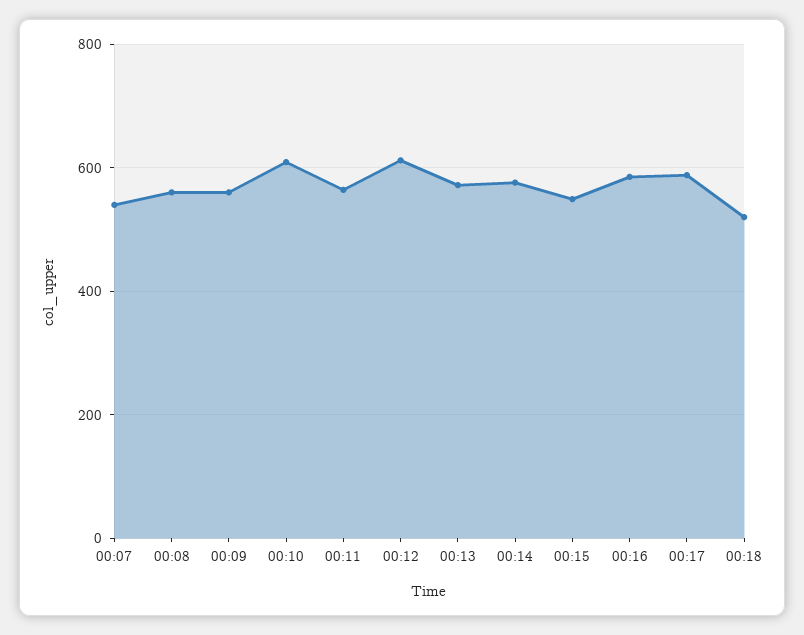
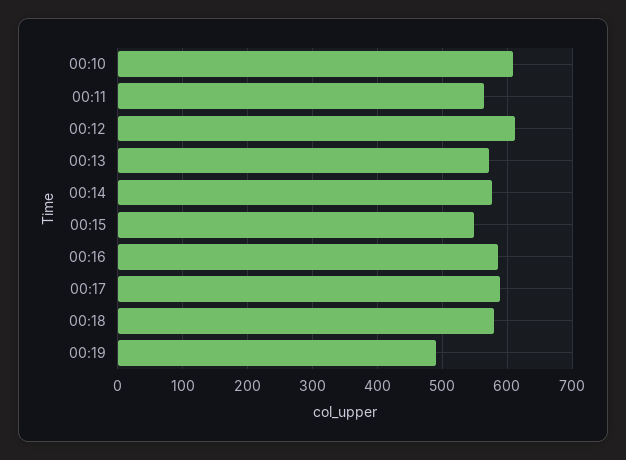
00:07: 540 -> none
00:08: 560 -> none
00:09: 560 -> none
00:18: 520 -> 580
00:19: none -> 490

